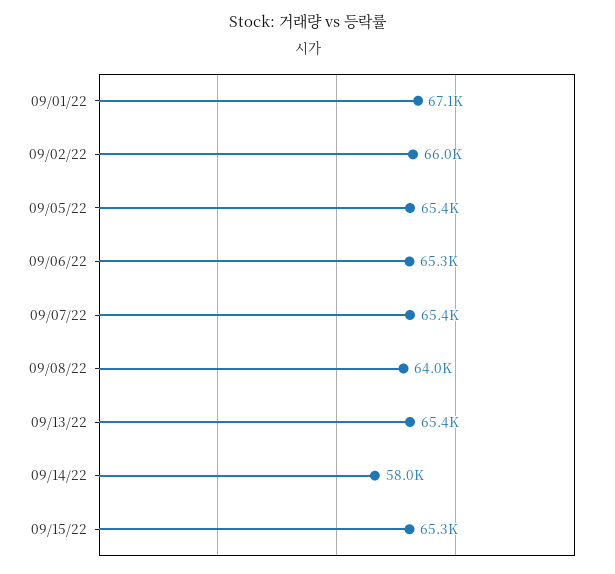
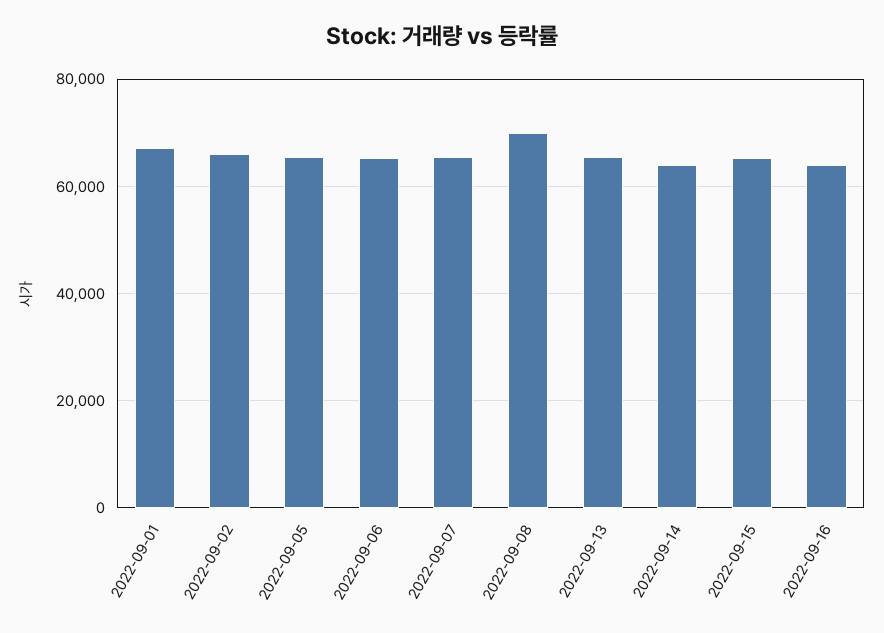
09/08/22: 64000 -> 70000
09/14/22: 58000 -> 64000
2022-09-16: none -> 64000

